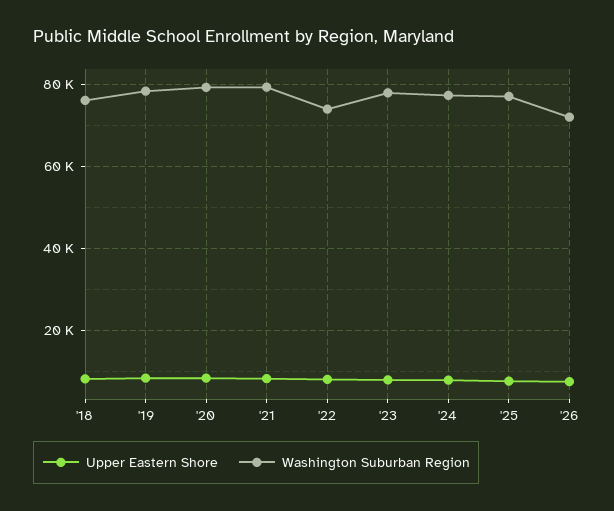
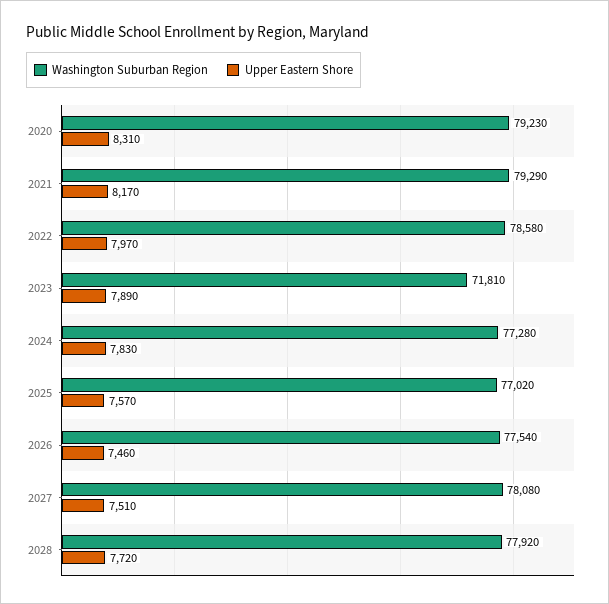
Upper Eastern Shore, '18: 8000 -> none
Washington Suburban Region, '18: 76000 -> none
Upper Eastern Shore, '19: 8000 -> none
Washington Suburban Region, '19: 78000 -> none
Washington Suburban Region, '22: 74000 -> 78580
Washington Suburban Region, '23: 78000 -> 71810
Washington Suburban Region, '26: 72000 -> 77540
Washington Suburban Region, 2027: none -> 78080
Upper Eastern Shore, 2027: none -> 7510
Washington Suburban Region, 2028: none -> 77920
Upper Eastern Shore, 2028: none -> 7720

